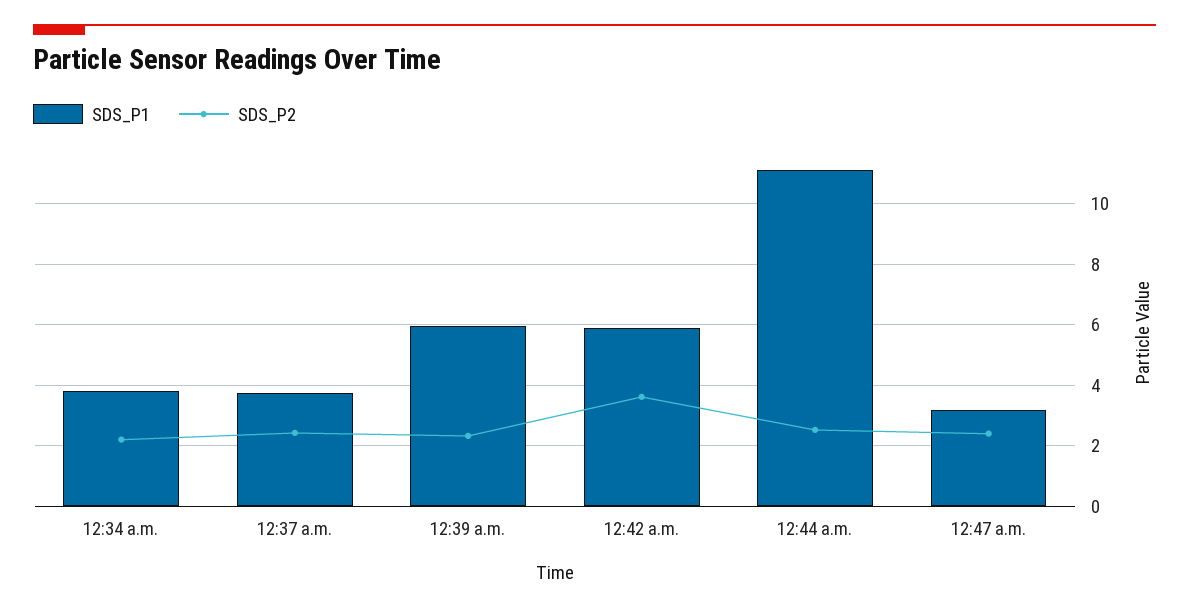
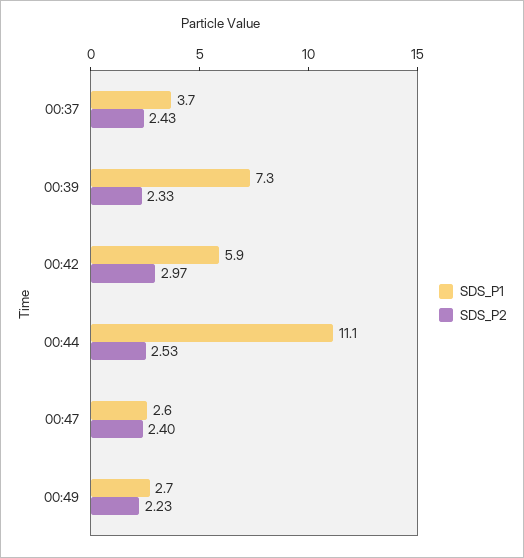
SDS_P1, 12:34 a.m.: 3.8 -> none
SDS_P2, 12:34 a.m.: 2.2 -> none
SDS_P1, 12:39 a.m.: 6 -> 7.3
SDS_P2, 12:42 a.m.: 3.6 -> 2.97
SDS_P1, 12:47 a.m.: 3.2 -> 2.6
SDS_P1, 00:49: none -> 2.7
SDS_P2, 00:49: none -> 2.23

